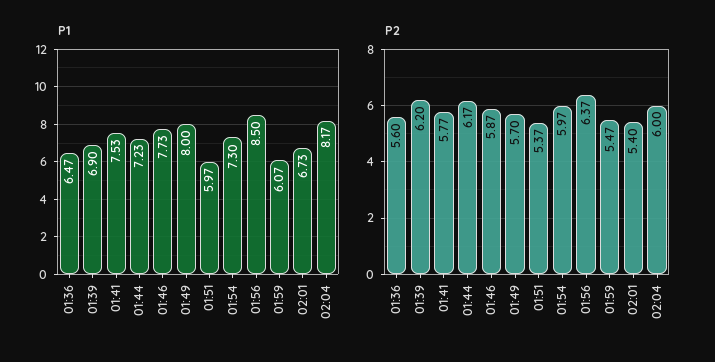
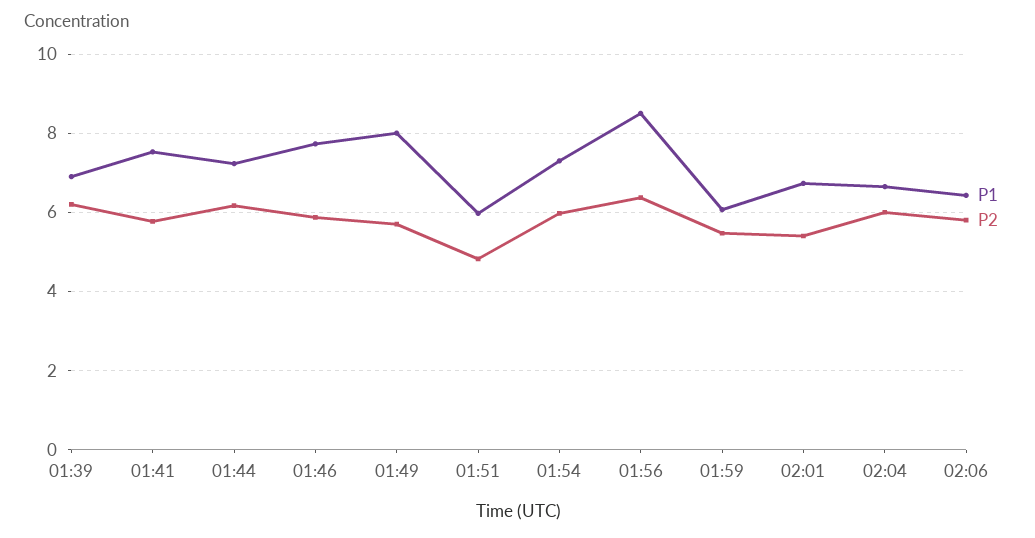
P1, 01:36: 6.47 -> none
P1, 02:04: 8.17 -> 6.6
P2, 01:36: 5.6 -> none
P2, 01:51: 5.37 -> 4.8
P1, 02:06: none -> 6.4
P2, 02:06: none -> 5.8

